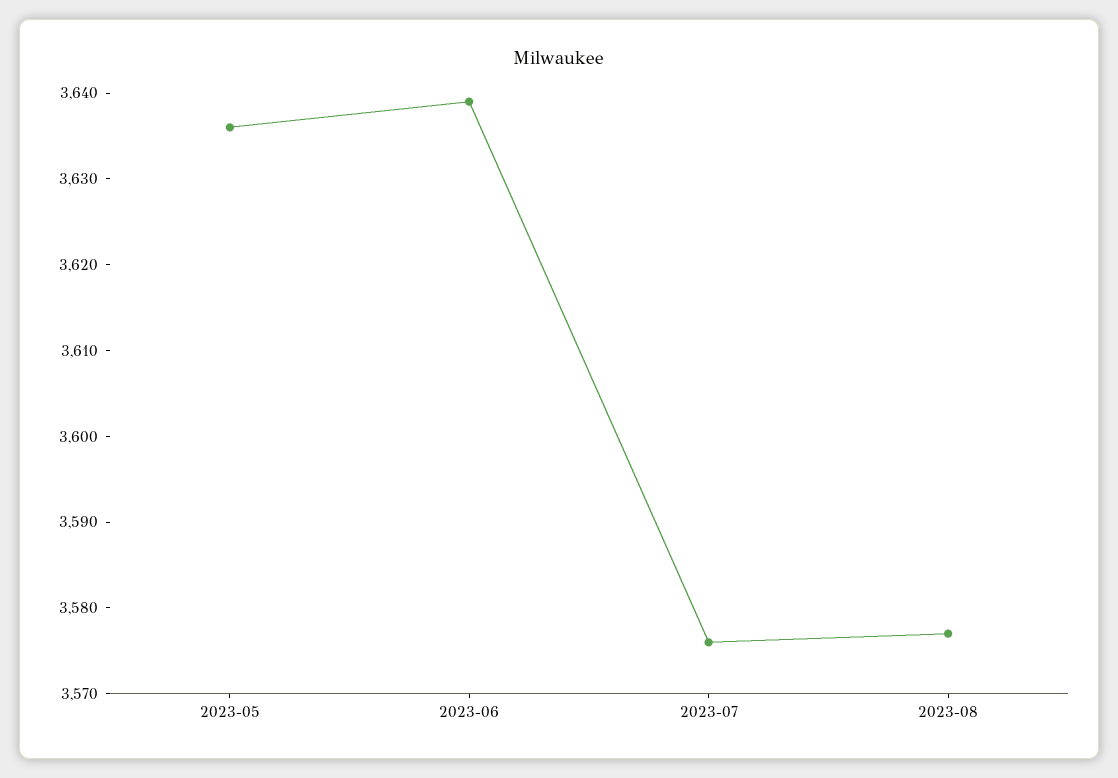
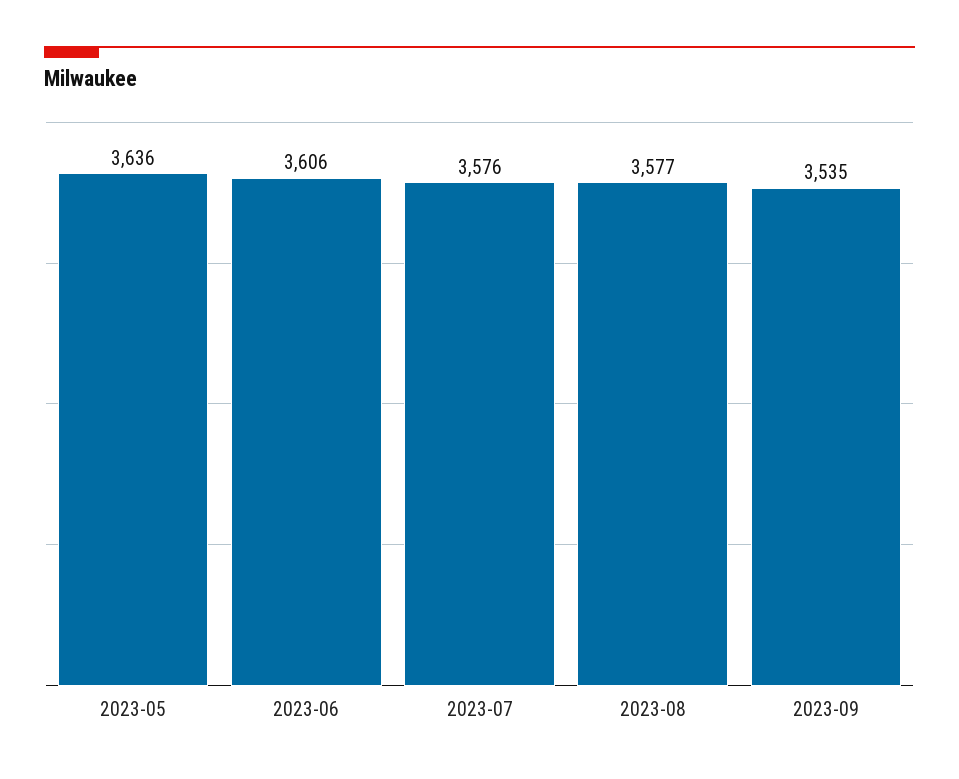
2023-06: 3639 -> 3606
2023-09: none -> 3535

